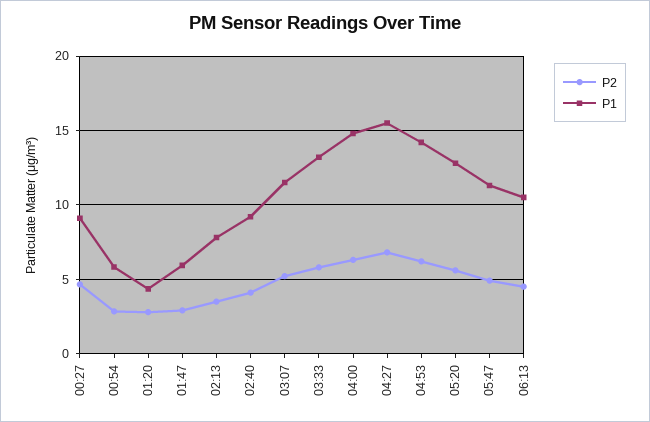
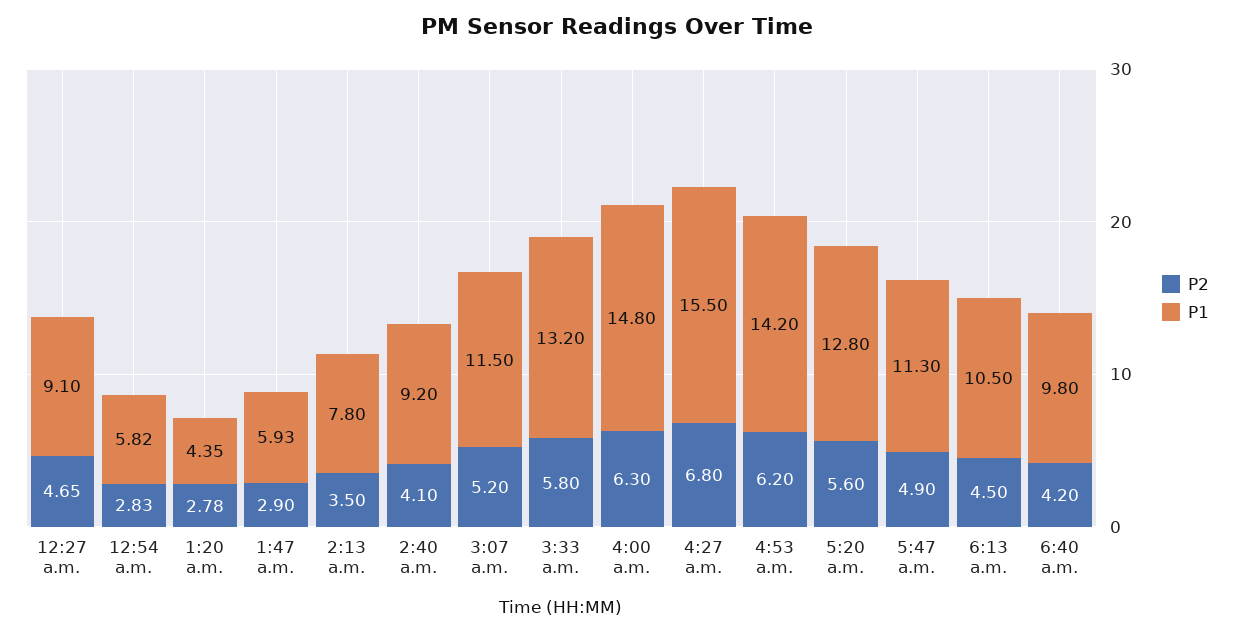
P2, 6:40 a.m.: none -> 4.2
P1, 6:40 a.m.: none -> 9.8

